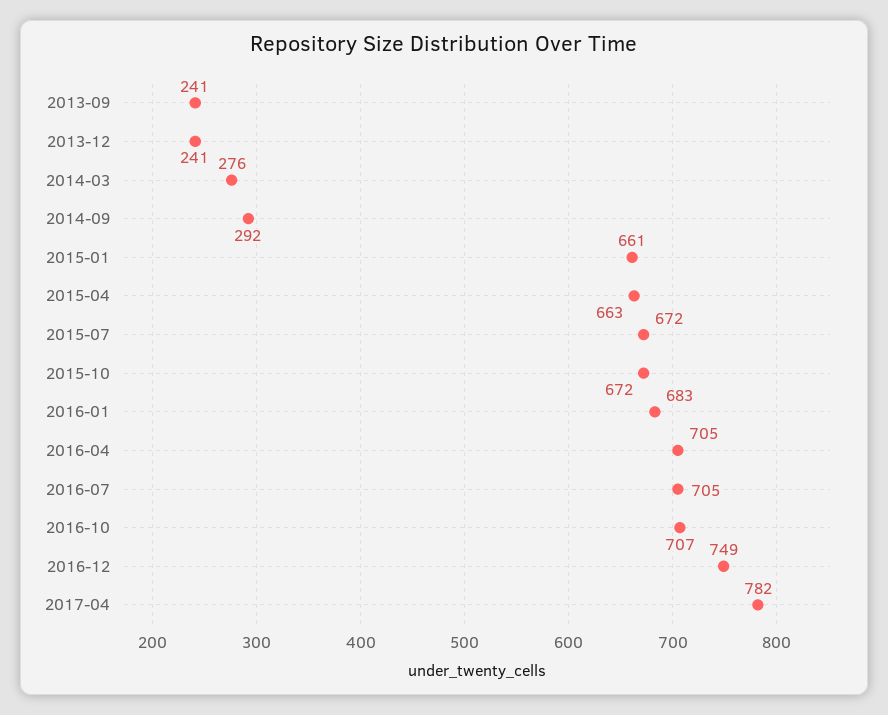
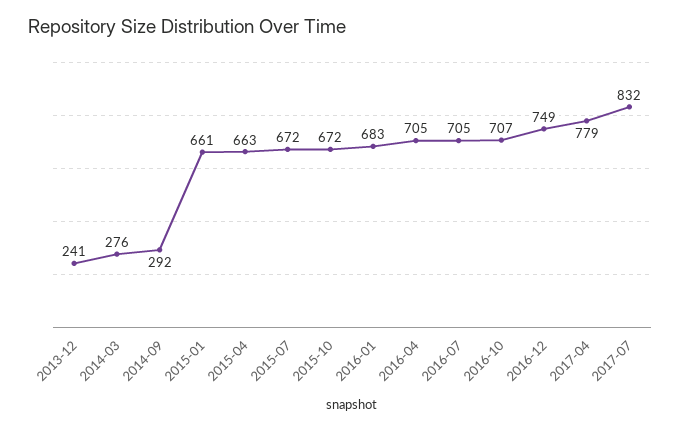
2013-09: 241 -> none
2017-04: 782 -> 779
2017-07: none -> 832

